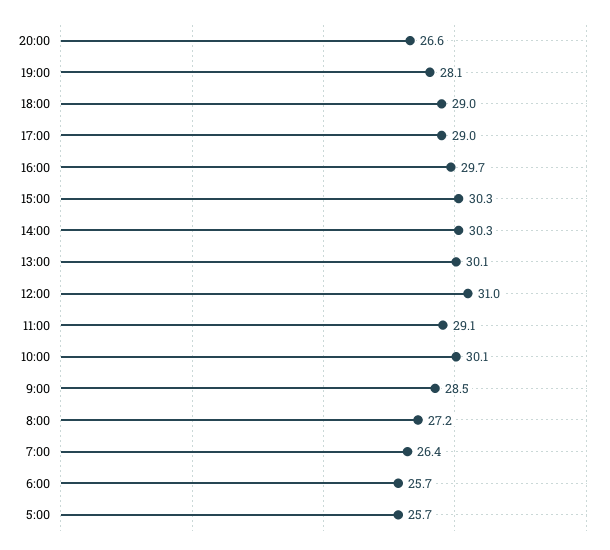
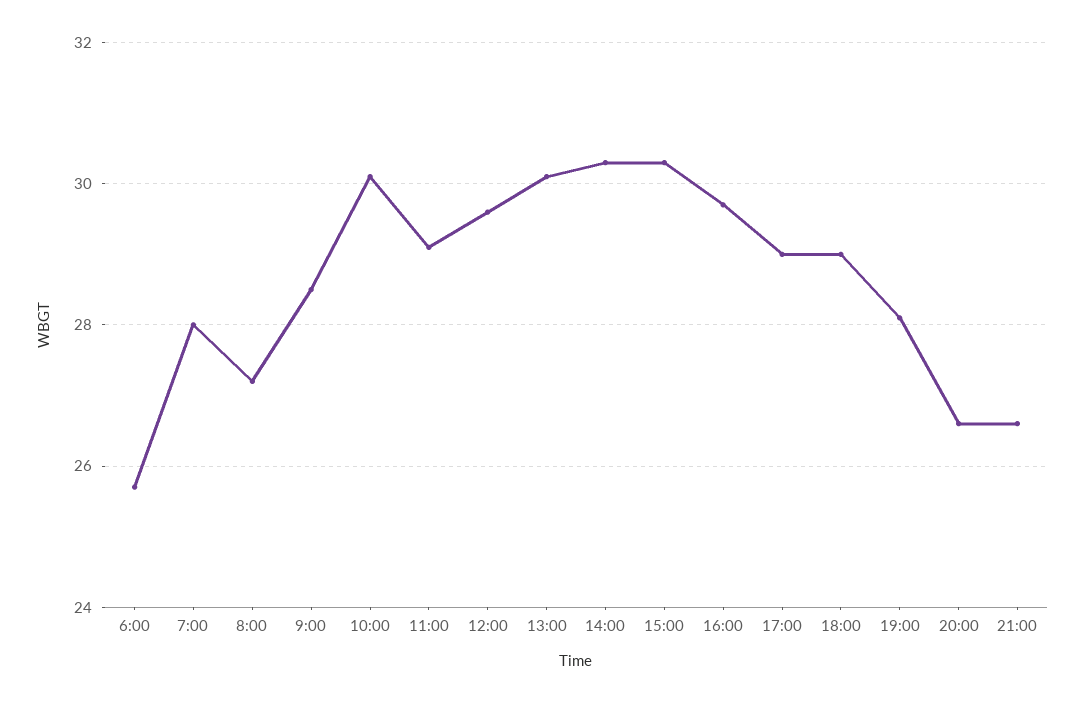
12:00: 31 -> 29.5
7:00: 26.4 -> 28
5:00: 25.7 -> none
21:00: none -> 26.5

